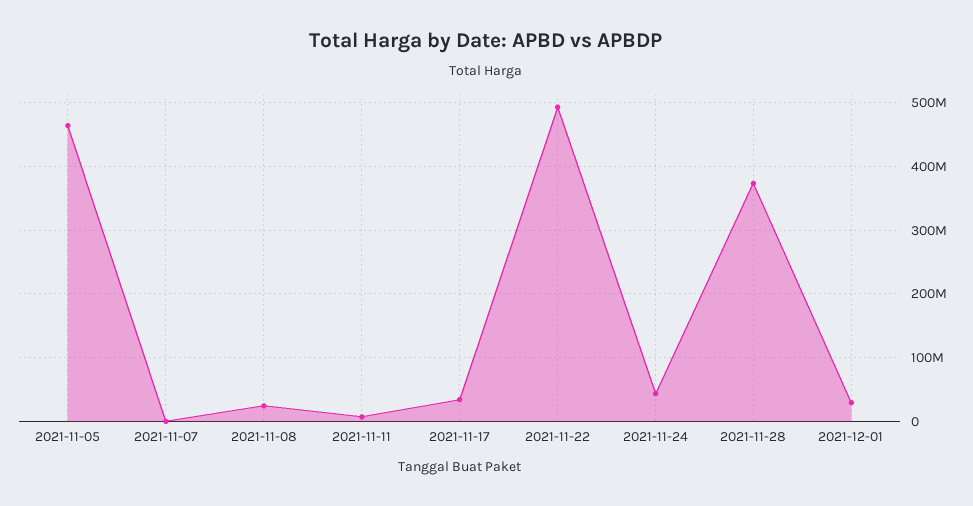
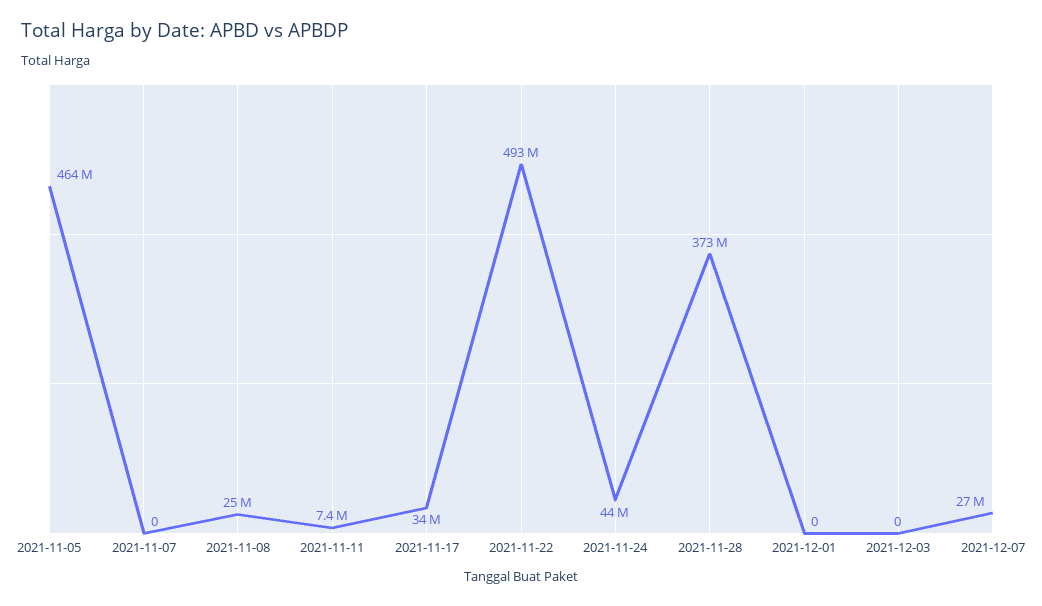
2021-12-01: 30000000 -> 0
2021-12-03: none -> 0
2021-12-07: none -> 27000000

